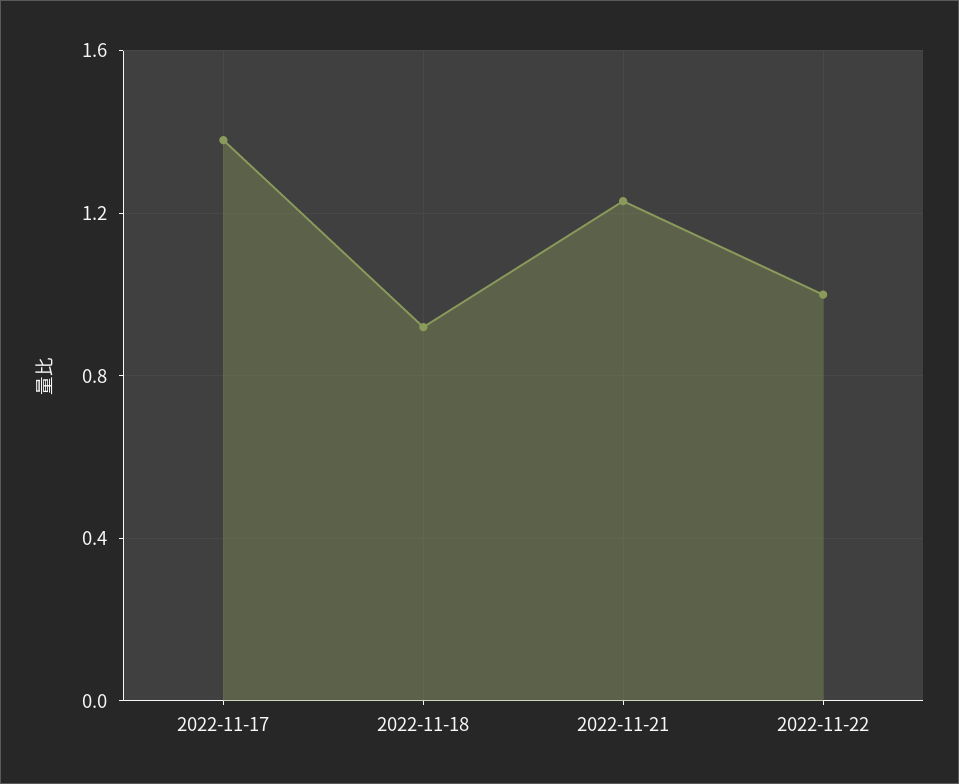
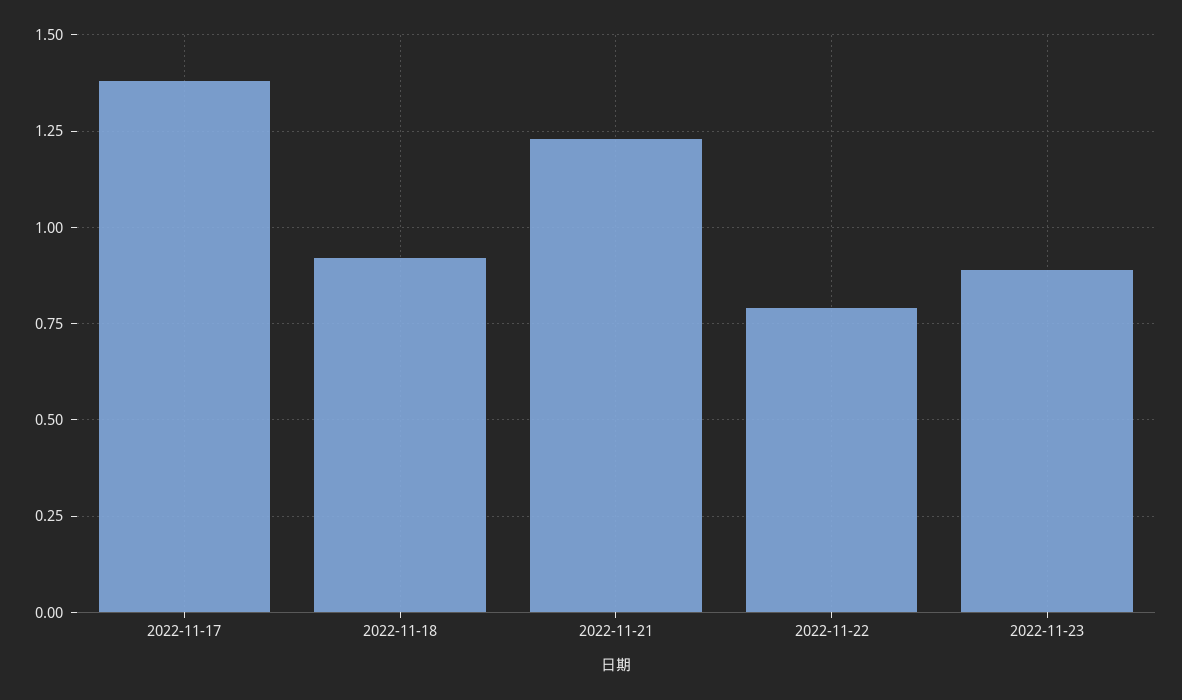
2022-11-22: 1 -> 0.8
2022-11-23: none -> 0.9

